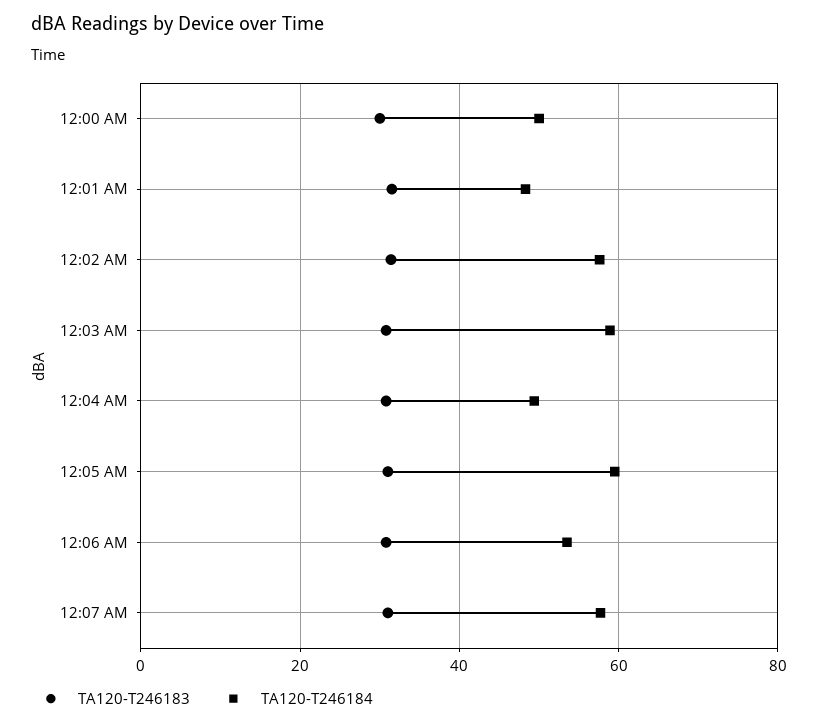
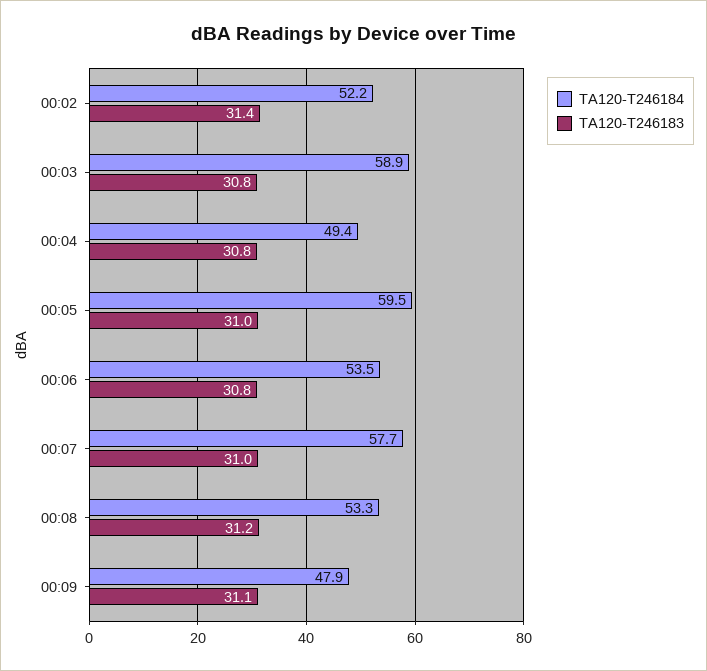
TA120-T246183, 12:00 AM: 30 -> none
TA120-T246184, 12:00 AM: 50 -> none
TA120-T246183, 12:01 AM: 32 -> none
TA120-T246184, 12:01 AM: 48 -> none
TA120-T246184, 12:02 AM: 58 -> 52.2
TA120-T246184, 00:08: none -> 53.3
TA120-T246183, 00:08: none -> 31.2
TA120-T246184, 00:09: none -> 47.9
TA120-T246183, 00:09: none -> 31.1

